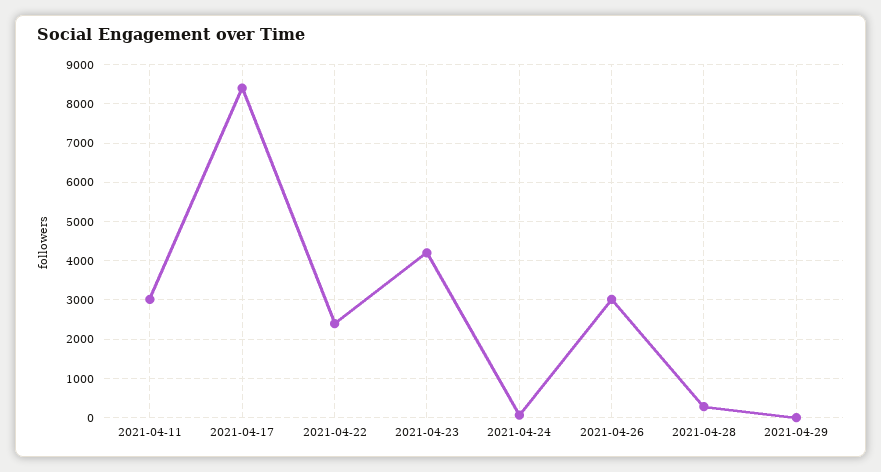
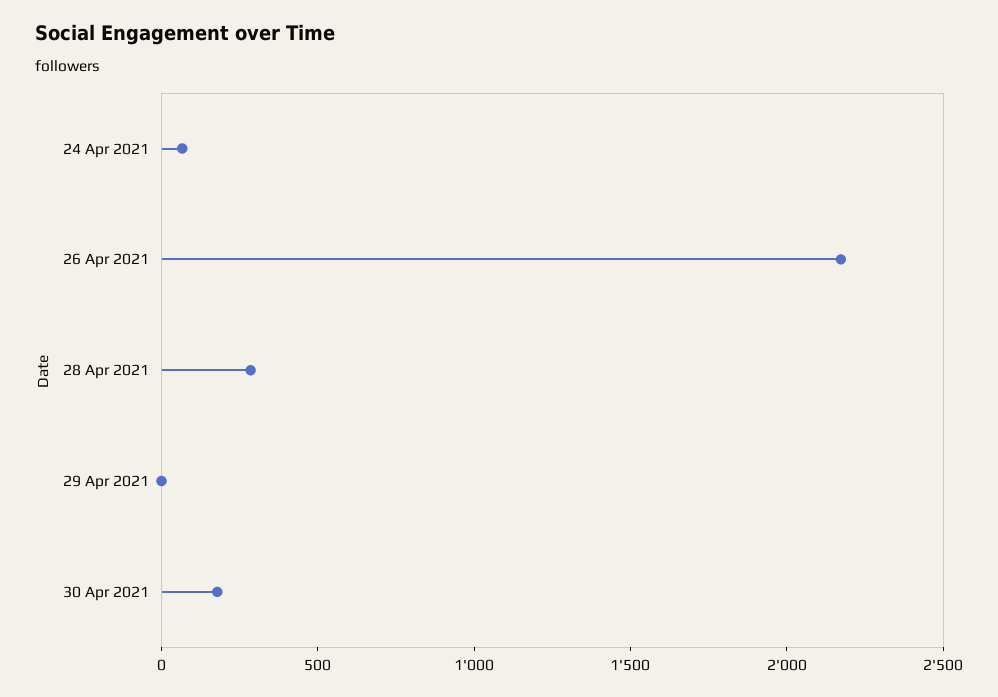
2021-04-11: 3000 -> none
2021-04-17: 8400 -> none
2021-04-22: 2400 -> none
2021-04-23: 4200 -> none
2021-04-26: 3000 -> 2200
30 Apr 2021: none -> 200

